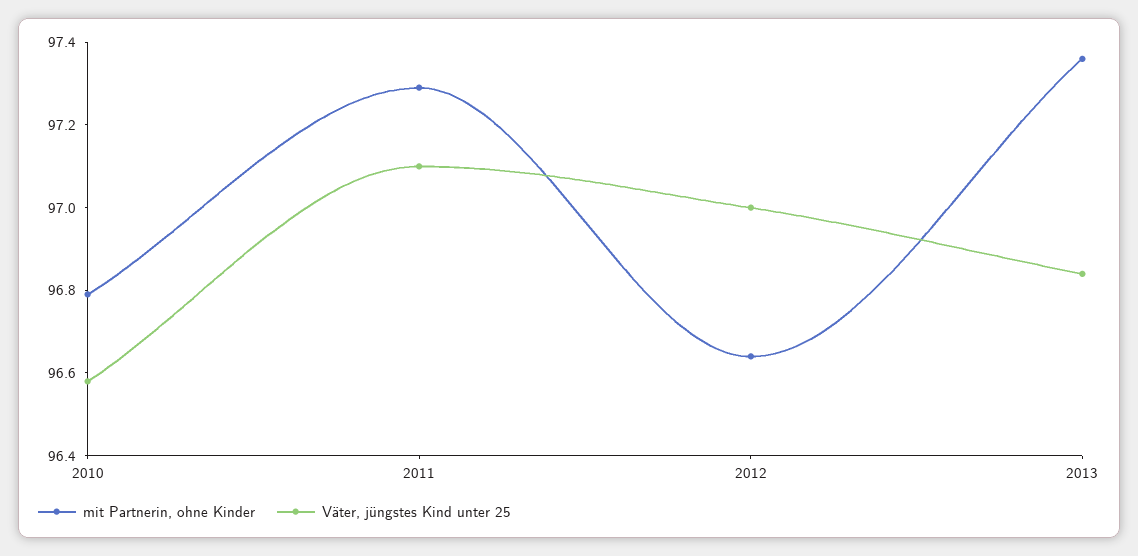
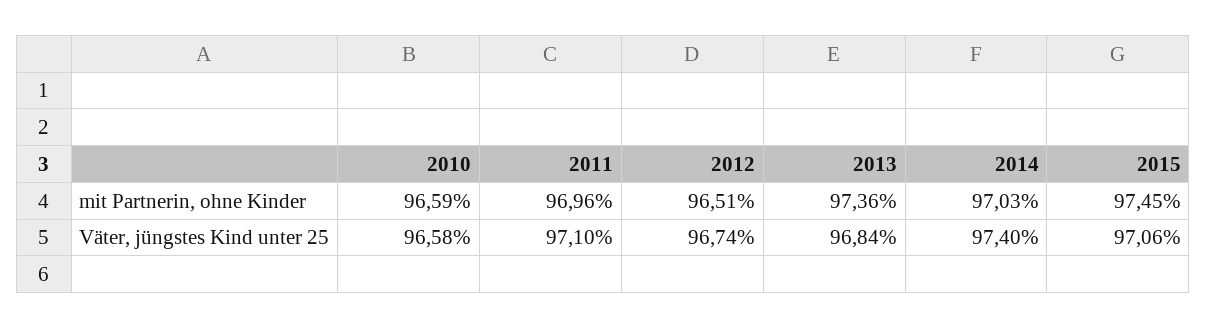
mit Partnerin, ohne Kinder, 2010: 96.8 -> 96.59
mit Partnerin, ohne Kinder, 2011: 97.3 -> 96.96
mit Partnerin, ohne Kinder, 2012: 96.65 -> 96.51
Väter, jüngstes Kind unter 25, 2012: 97 -> 96.74
mit Partnerin, ohne Kinder, 2014: none -> 97.03
mit Partnerin, ohne Kinder, 2015: none -> 97.45
Väter, jüngstes Kind unter 25, 2014: none -> 97.4
Väter, jüngstes Kind unter 25, 2015: none -> 97.06

